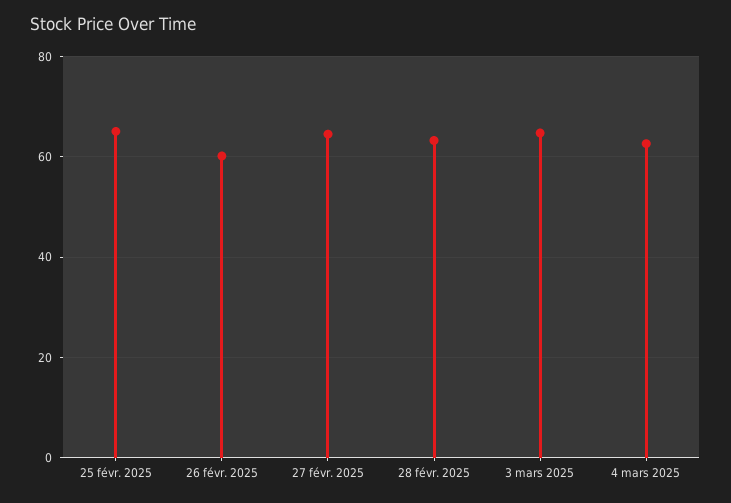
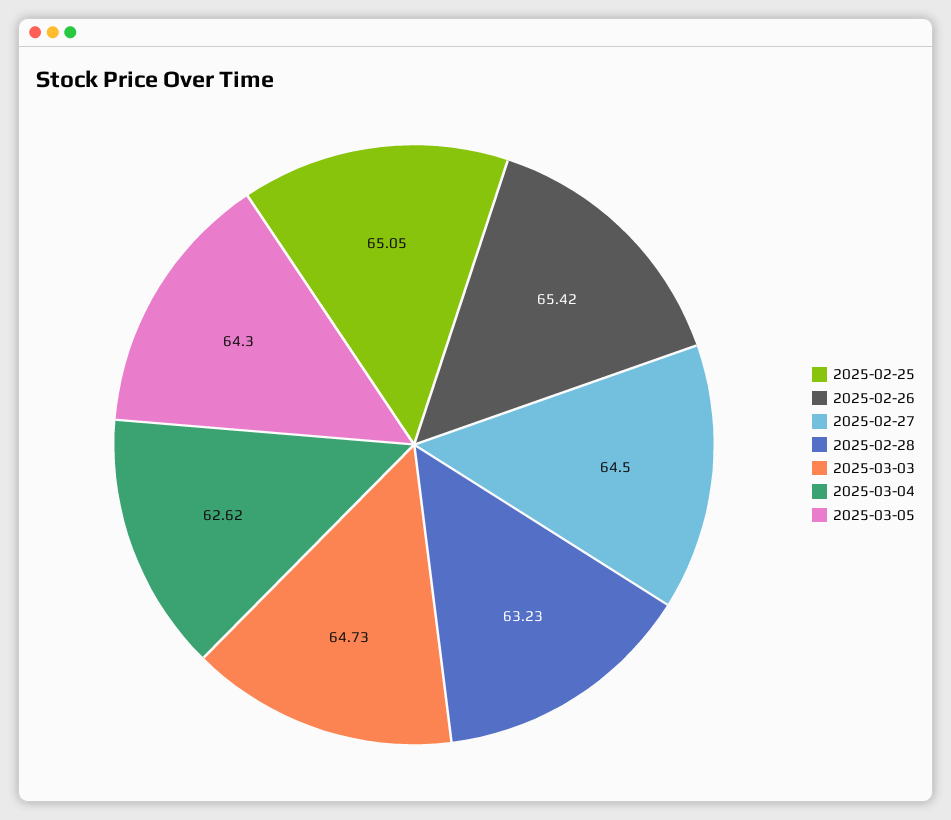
26 févr. 2025: 60 -> 65.42
2025-03-05: none -> 64.3

